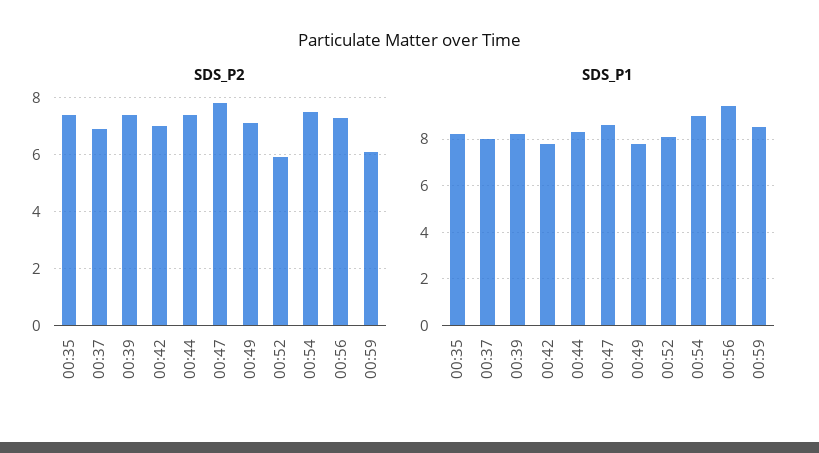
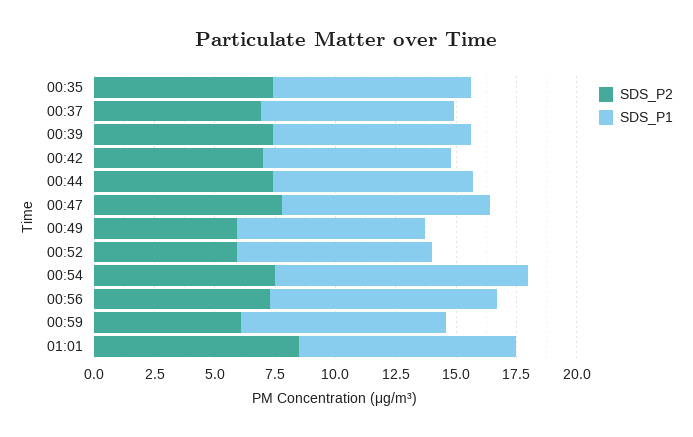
SDS_P2, 00:49: 7 -> 6
SDS_P1, 00:54: 9 -> 10.5
SDS_P2, 01:01: none -> 8.5
SDS_P1, 01:01: none -> 9

